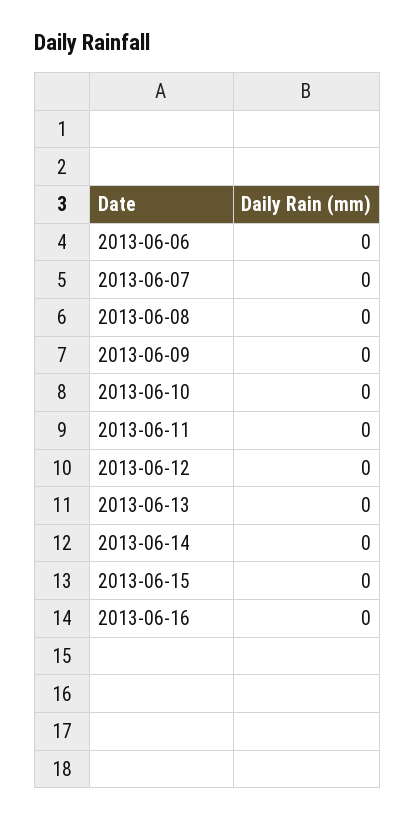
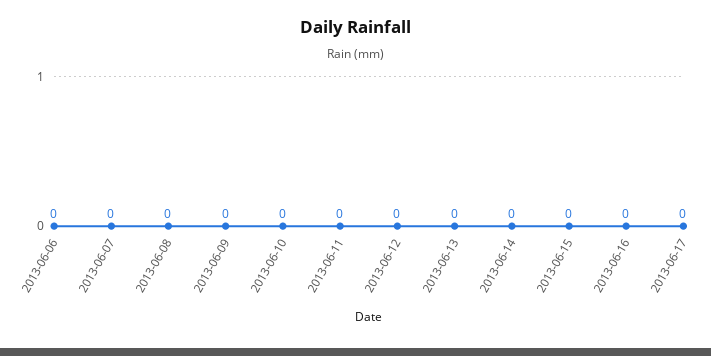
2013-06-17: none -> 0

